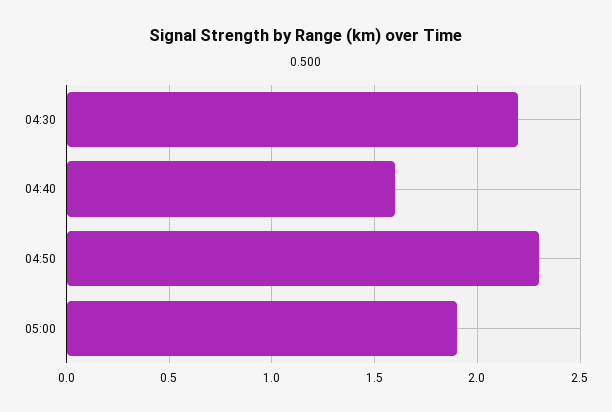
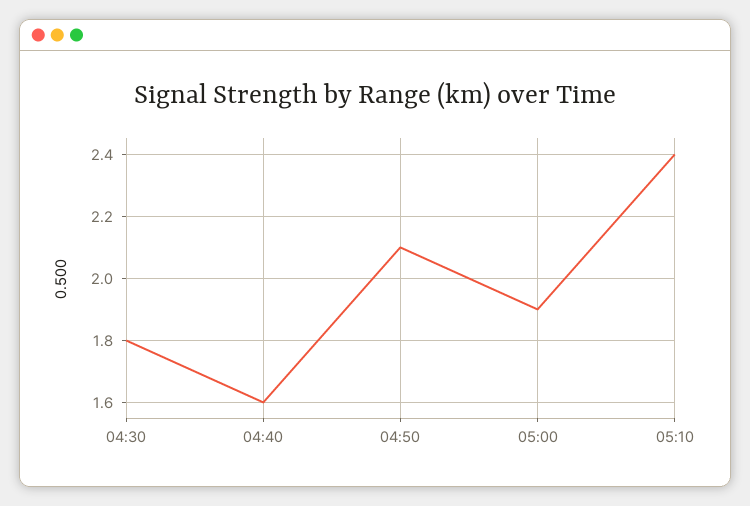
04:30: 2.2 -> 1.8
04:50: 2.3 -> 2.1
05:10: none -> 2.4

